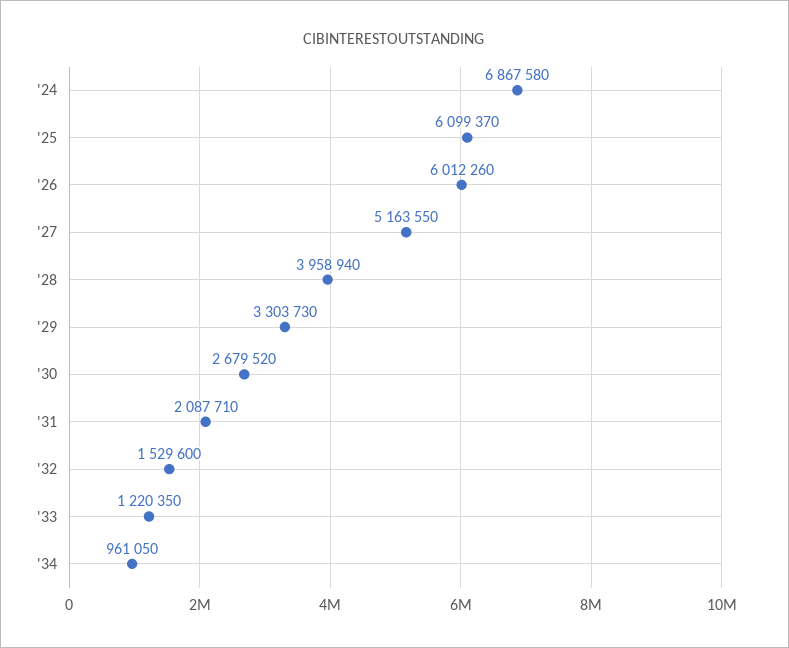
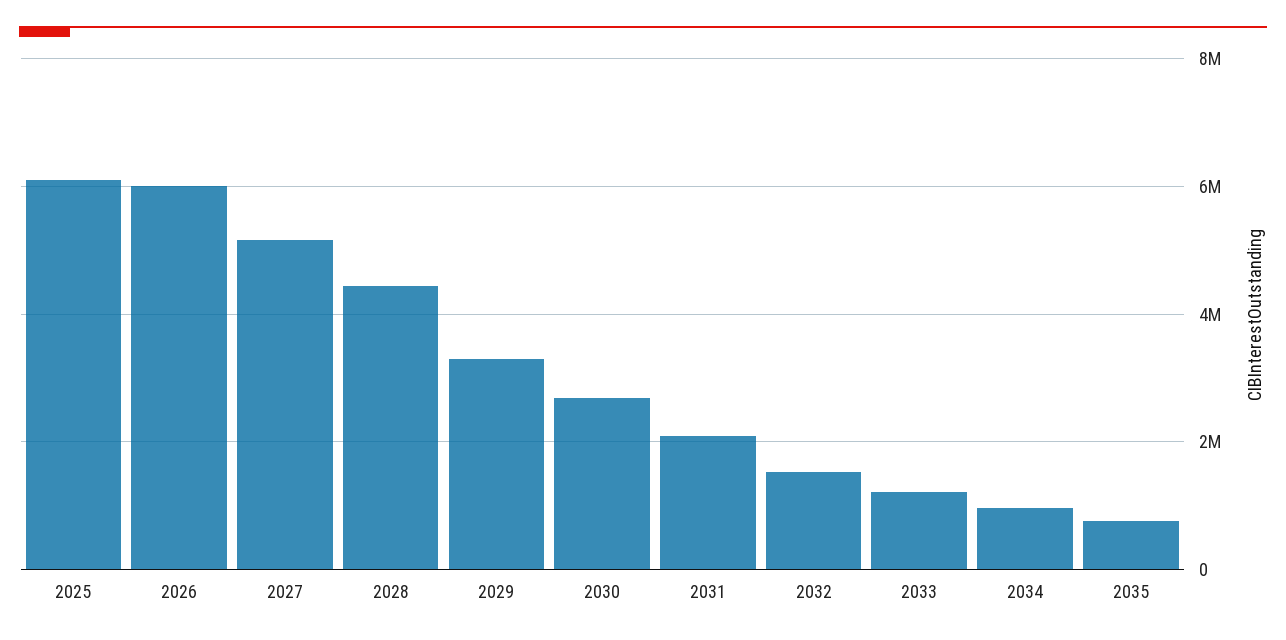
'24: 6867580 -> none
'28: 3958940 -> 4400000
2035: none -> 800000

